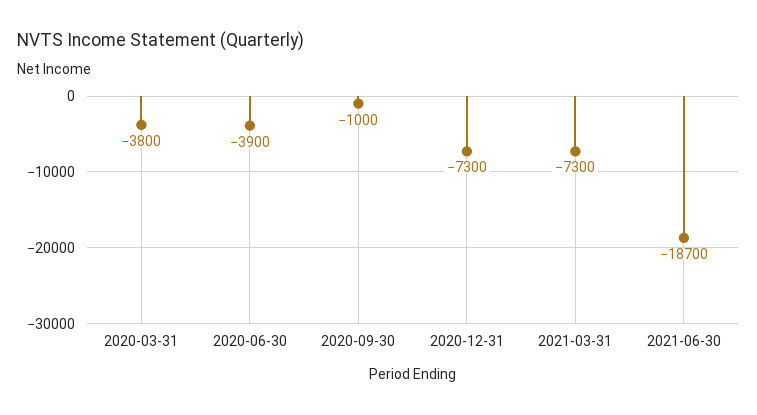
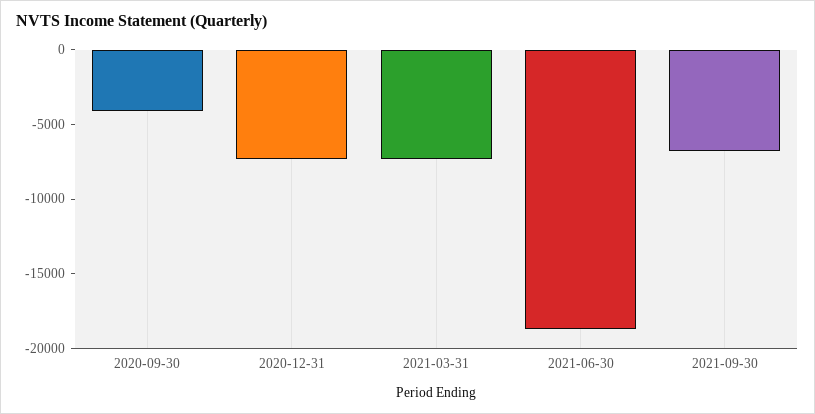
2020-03-31: -3800 -> none
2020-06-30: -3900 -> none
2020-09-30: -1000 -> -4000
2021-09-30: none -> -7000

